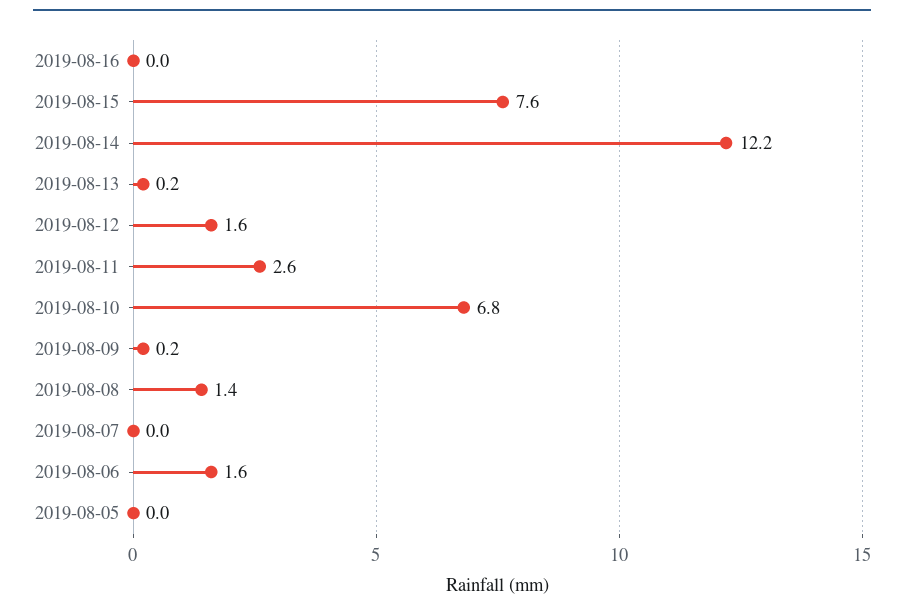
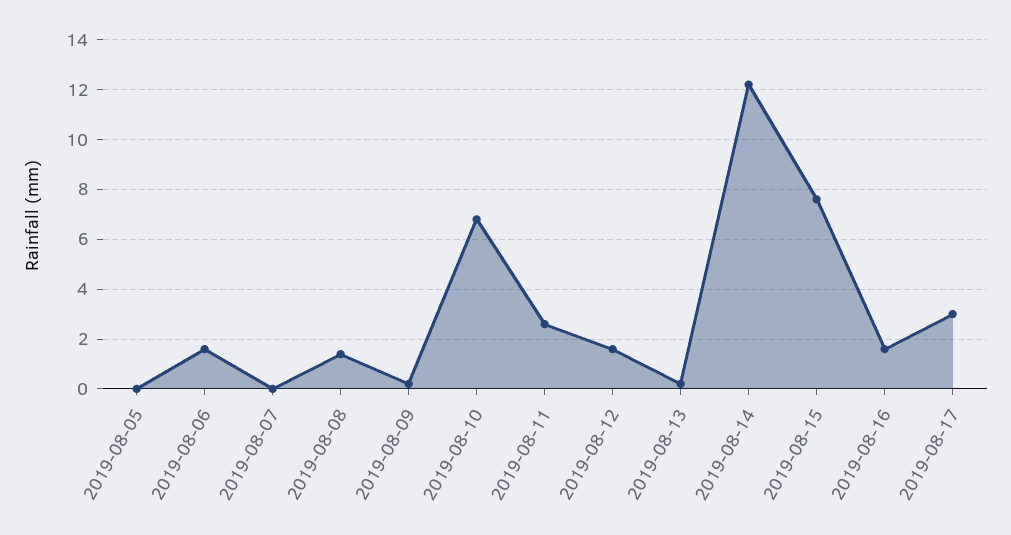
2019-08-16: 0 -> 1.5
2019-08-17: none -> 3

